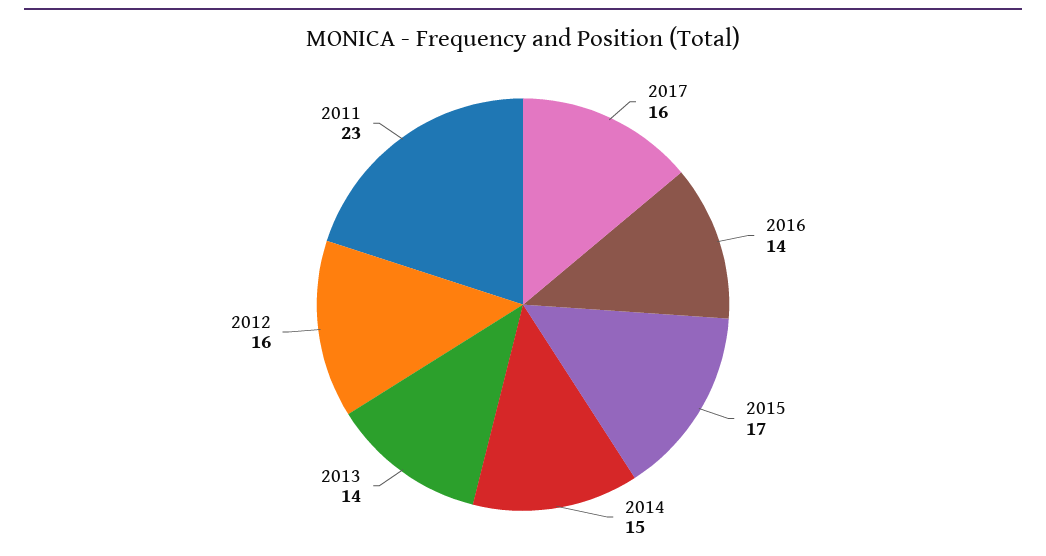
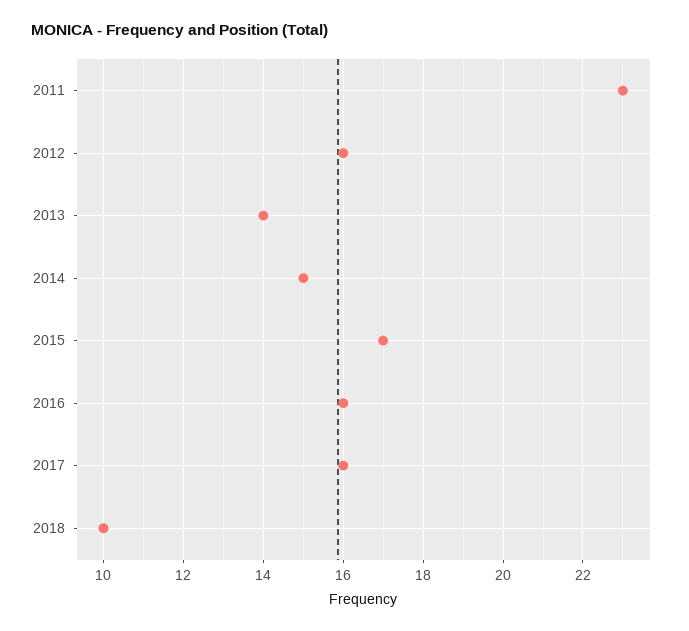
2016: 14 -> 16
2018: none -> 10

